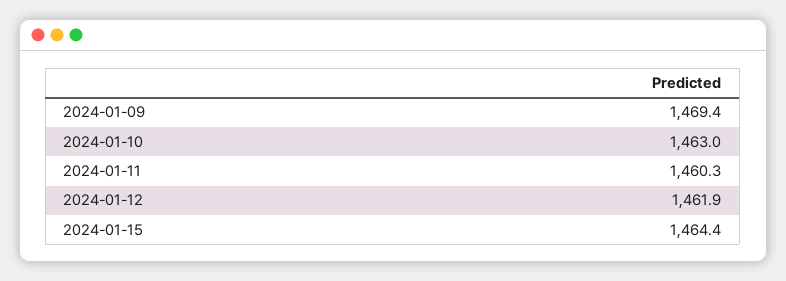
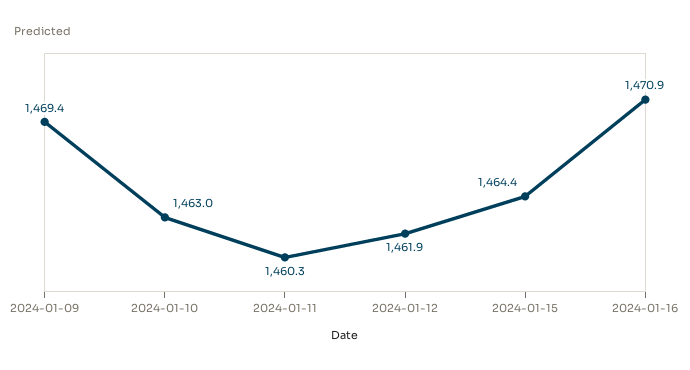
2024-01-16: none -> 1470.9

